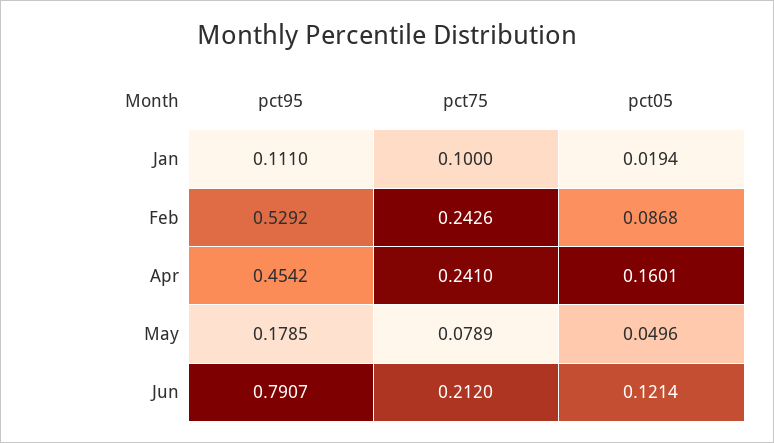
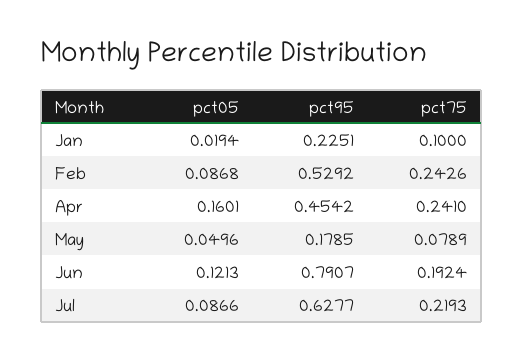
pct95, Jan: 0.111 -> 0.2251
pct75, Jun: 0.212 -> 0.1924
pct05, Jun: 0.1214 -> 0.1213
pct05, Jul: none -> 0.0866
pct95, Jul: none -> 0.6277
pct75, Jul: none -> 0.2193

